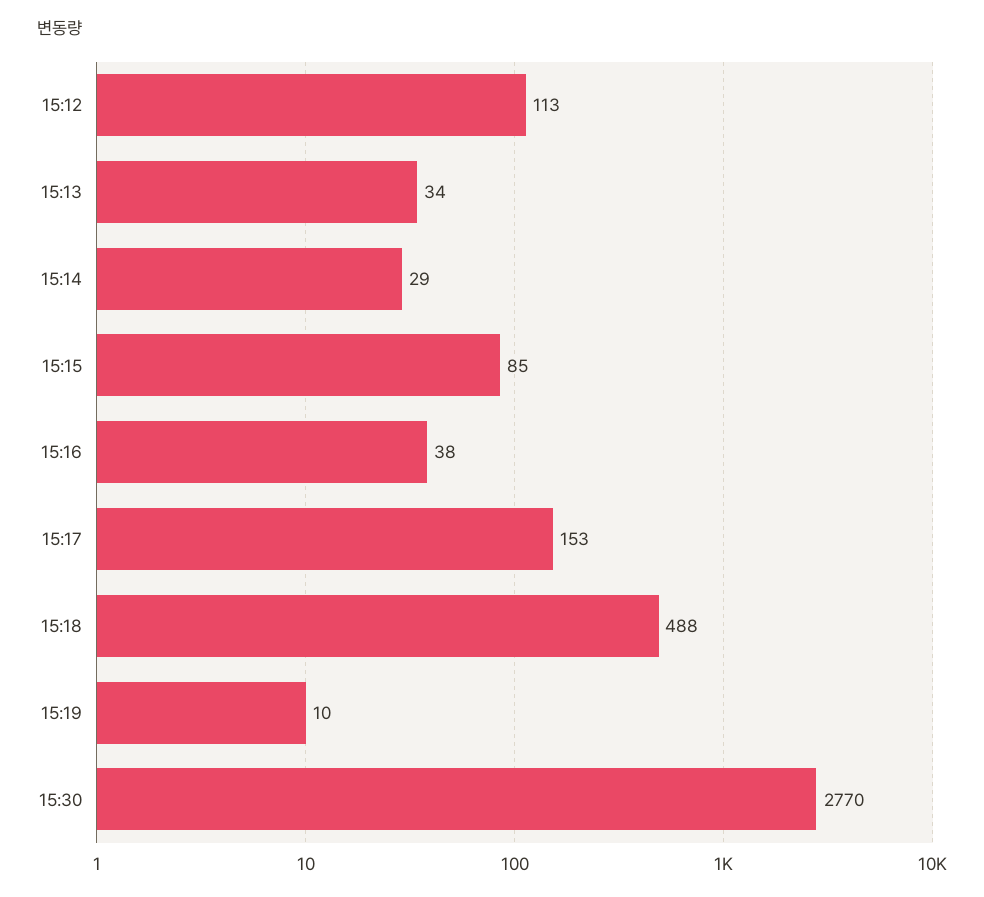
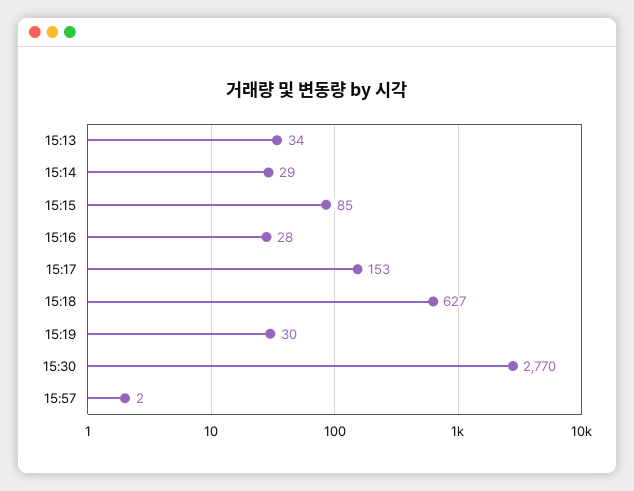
15:12: 113 -> none
15:16: 38 -> 28
15:18: 488 -> 627
15:19: 10 -> 30
15:57: none -> 2

